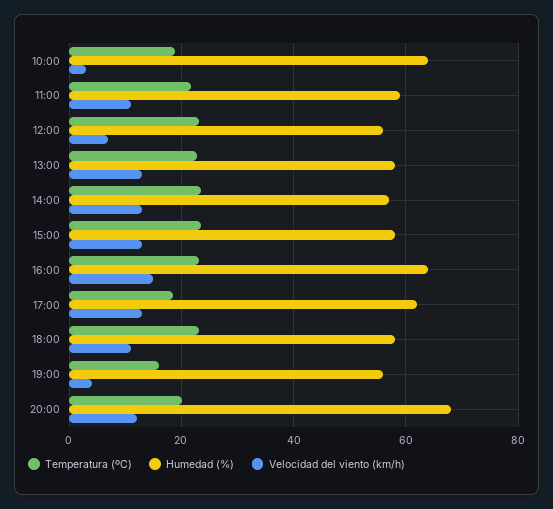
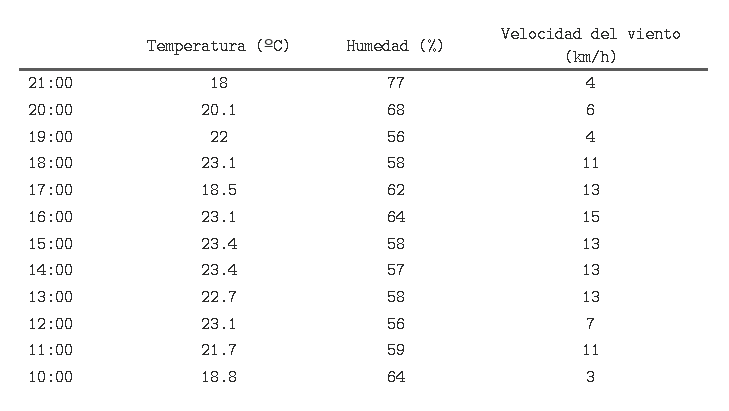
Temperatura (ºC), 19:00: 16 -> 22
Velocidad del viento (km/h), 20:00: 12 -> 6
Temperatura (ºC), 21:00: none -> 18
Humedad (%), 21:00: none -> 77
Velocidad del viento (km/h), 21:00: none -> 4

